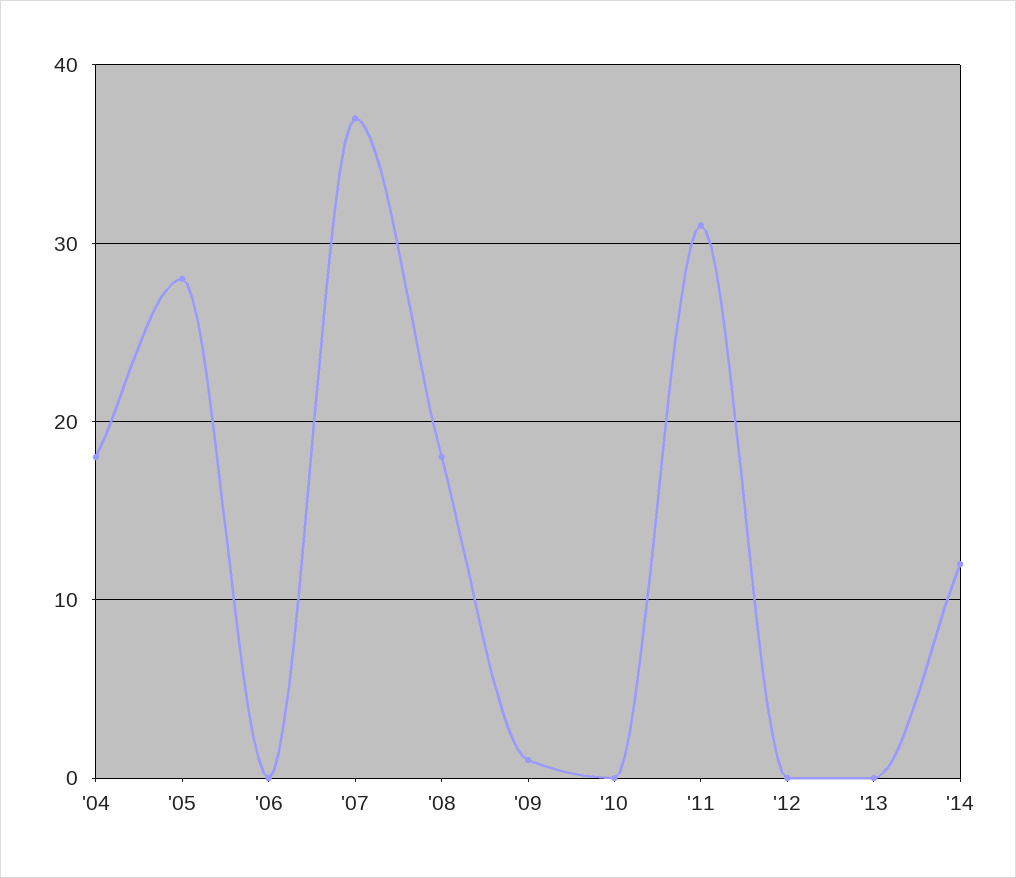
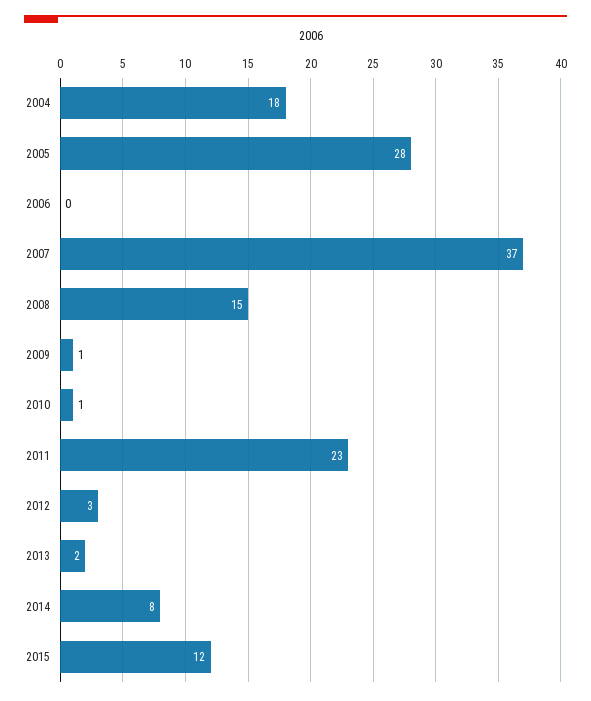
'08: 18 -> 15
'10: 0 -> 1
'11: 31 -> 23
'12: 0 -> 3
'13: 0 -> 2
'14: 12 -> 8
2015: none -> 12

